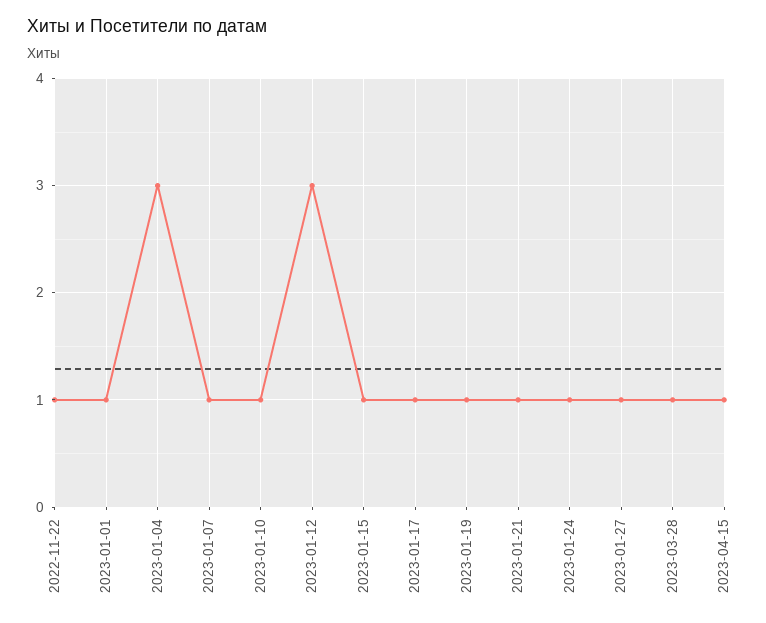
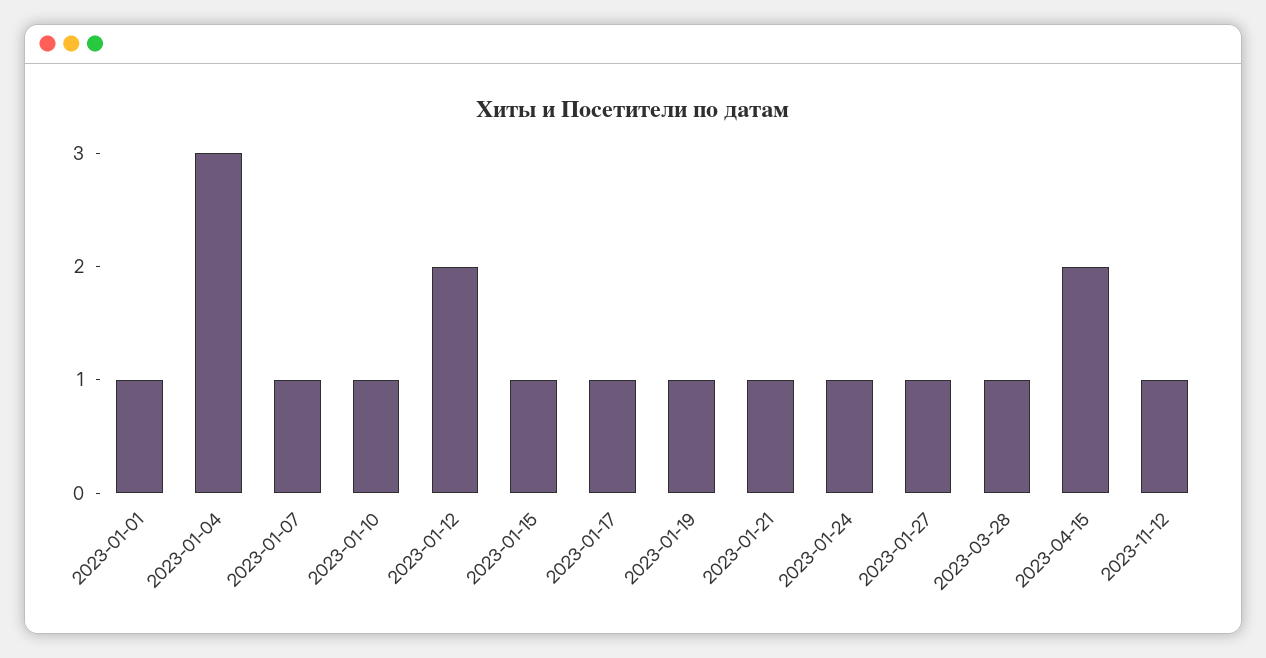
2022-11-22: 1 -> none
2023-01-12: 3 -> 2
2023-04-15: 1 -> 2
2023-11-12: none -> 1

